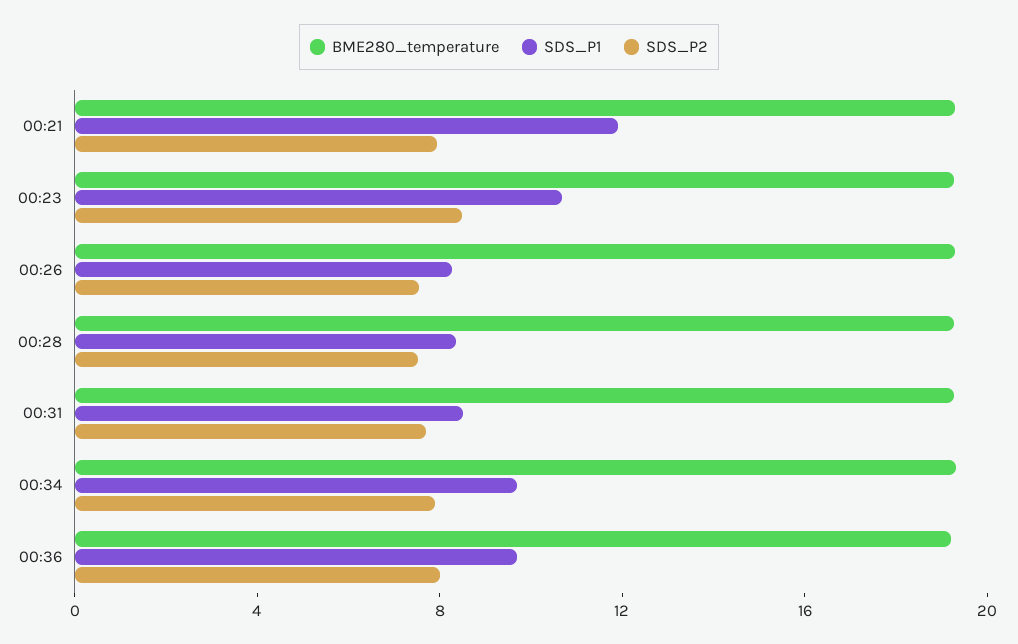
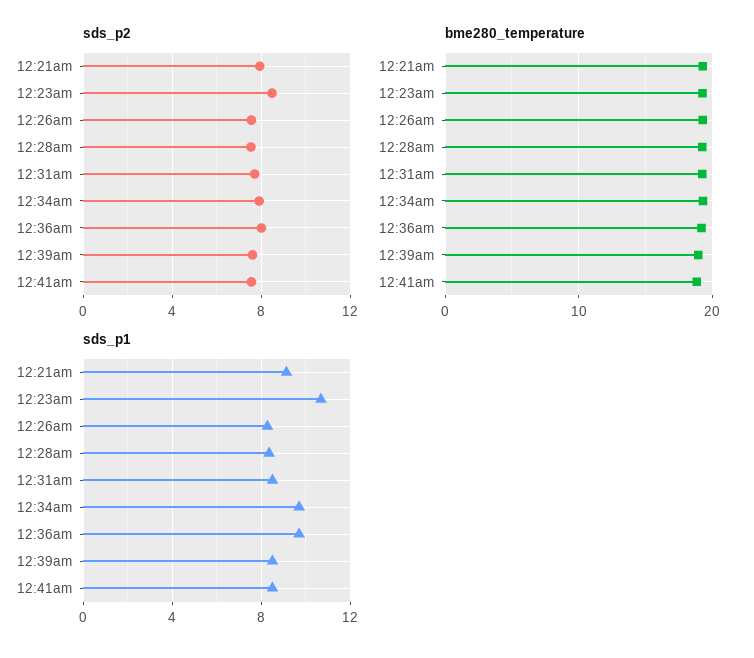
SDS_P1, 00:21: 12 -> 9
SDS_P2, 12:39am: none -> 7.5
SDS_P2, 12:41am: none -> 7.5
BME280_temperature, 12:39am: none -> 19
BME280_temperature, 12:41am: none -> 19
SDS_P1, 12:39am: none -> 8.5
SDS_P1, 12:41am: none -> 8.5

